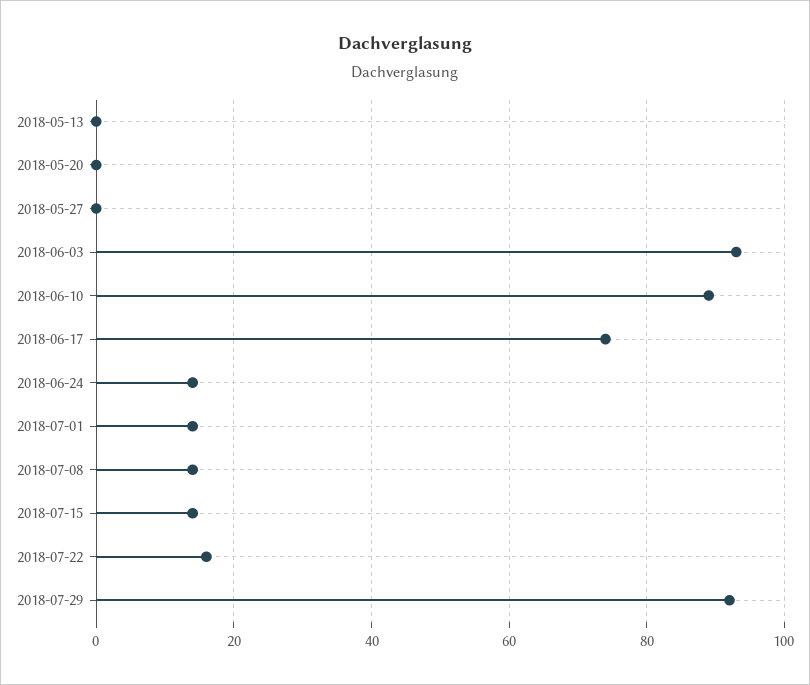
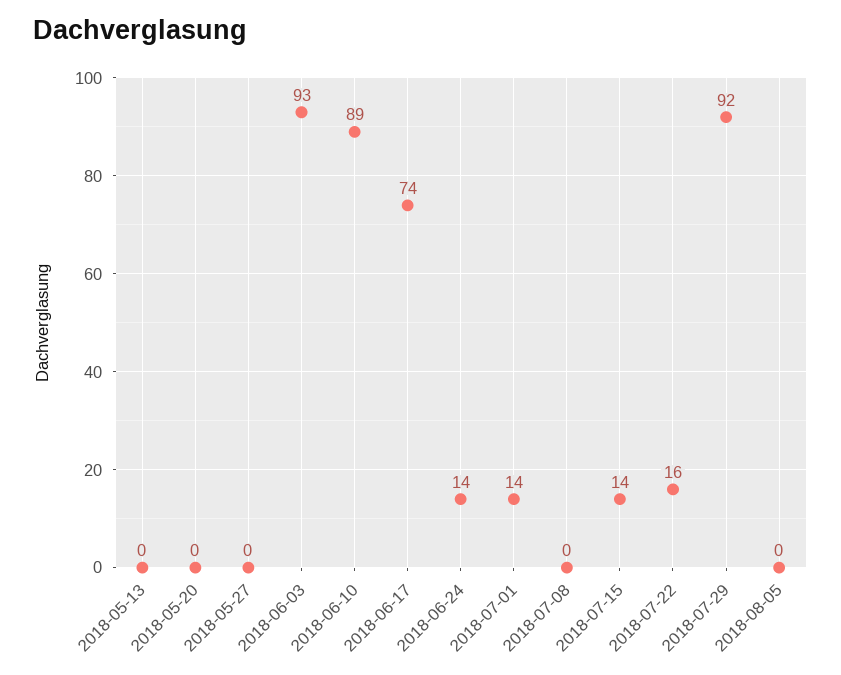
2018-07-08: 15 -> 0
2018-08-05: none -> 0

